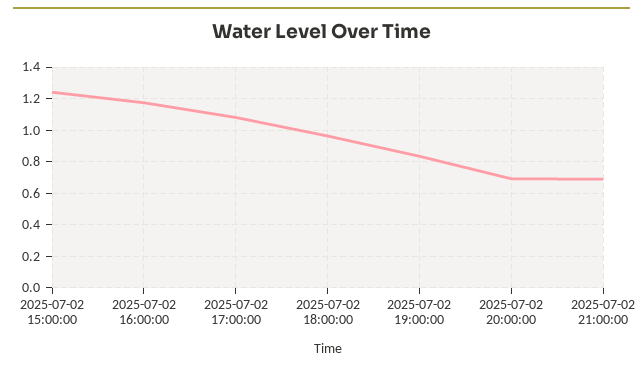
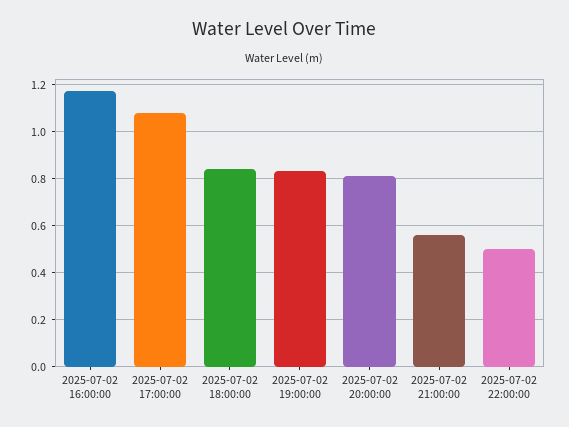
2025-07-02 15:00:00: 1.25 -> none
2025-07-02 18:00:00: 0.95 -> 0.85
2025-07-02 20:00:00: 0.7 -> 0.8
2025-07-02 21:00:00: 0.7 -> 0.55
2025-07-02 22:00:00: none -> 0.5

